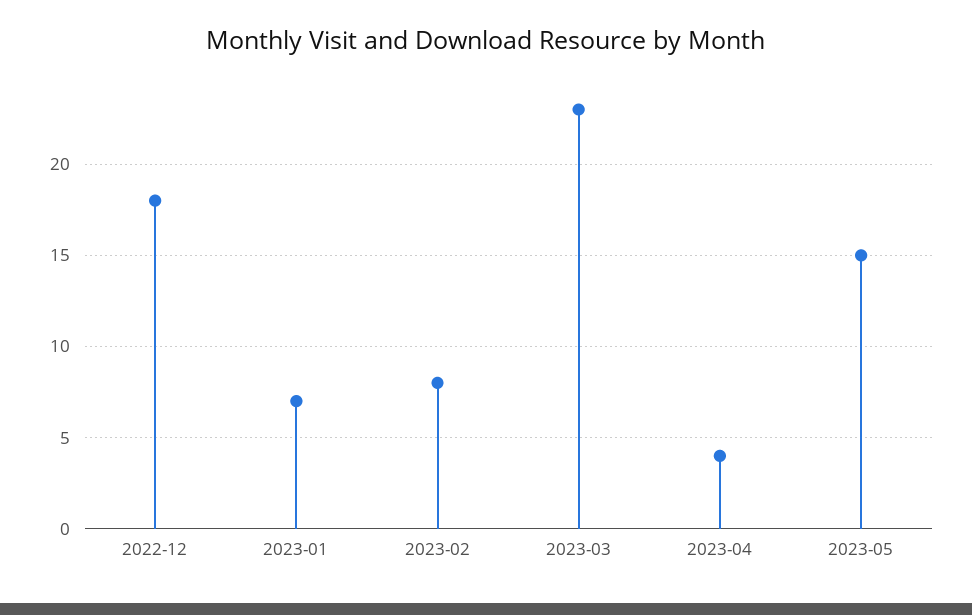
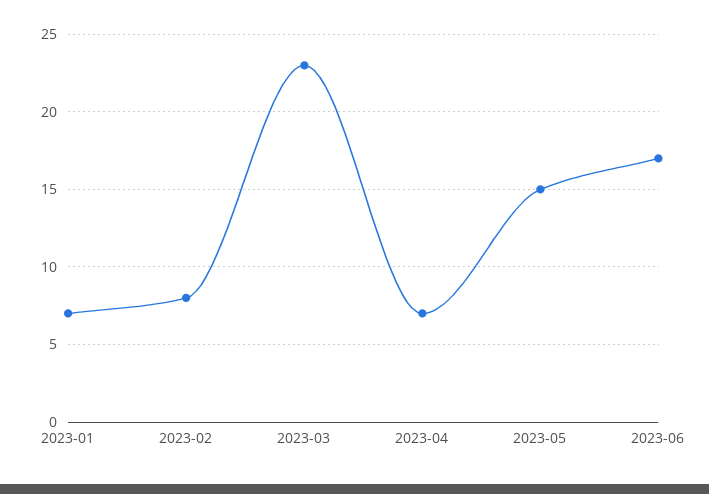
2022-12: 18 -> none
2023-04: 4 -> 7
2023-06: none -> 17

